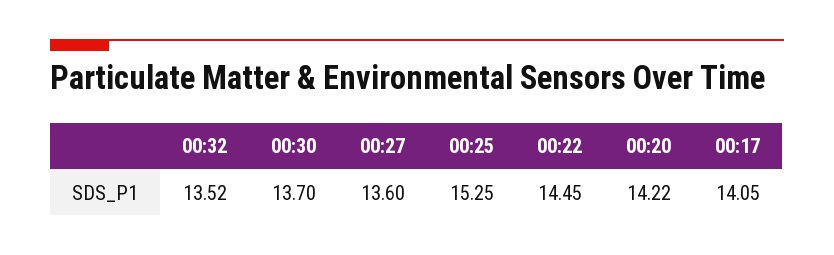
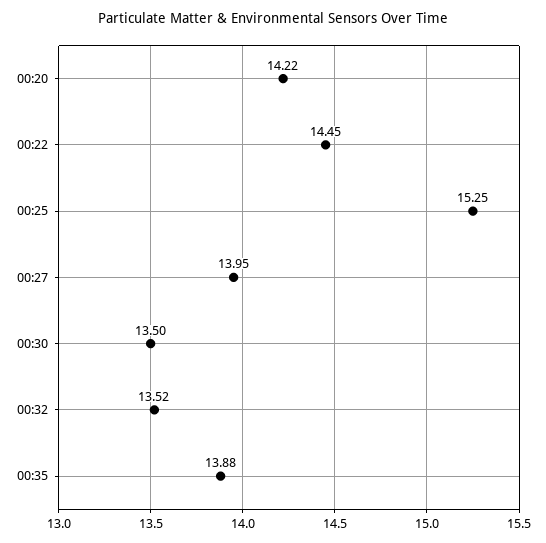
00:30: 13.7 -> 13.5
00:27: 13.6 -> 13.95
00:17: 14.05 -> none
00:35: none -> 13.88

